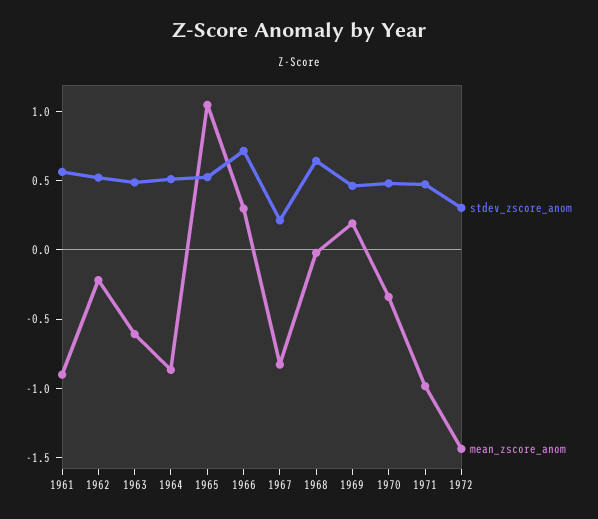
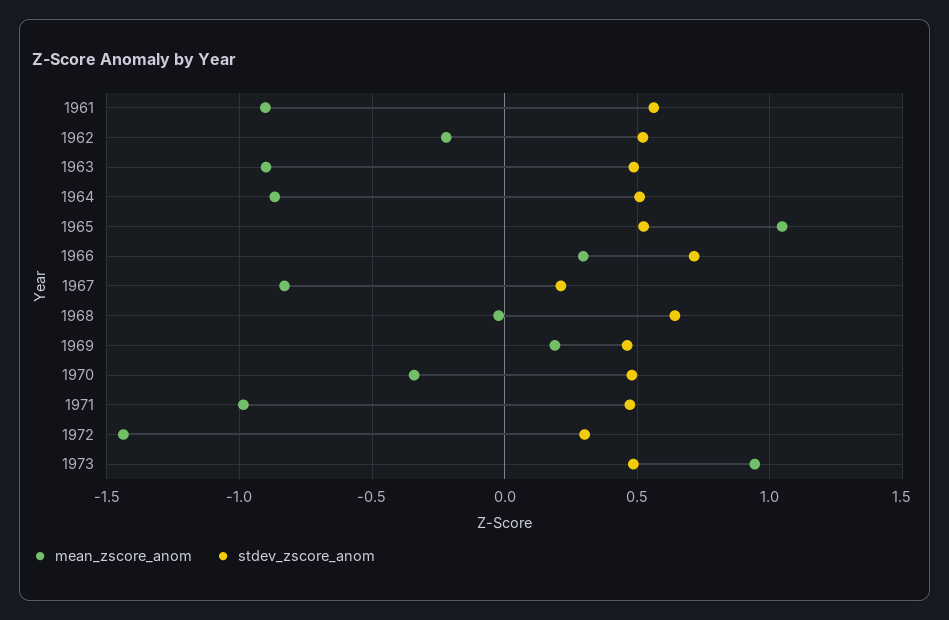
mean_zscore_anom, 1963: -0.6 -> -0.9
mean_zscore_anom, 1973: none -> 0.95
stdev_zscore_anom, 1973: none -> 0.5

